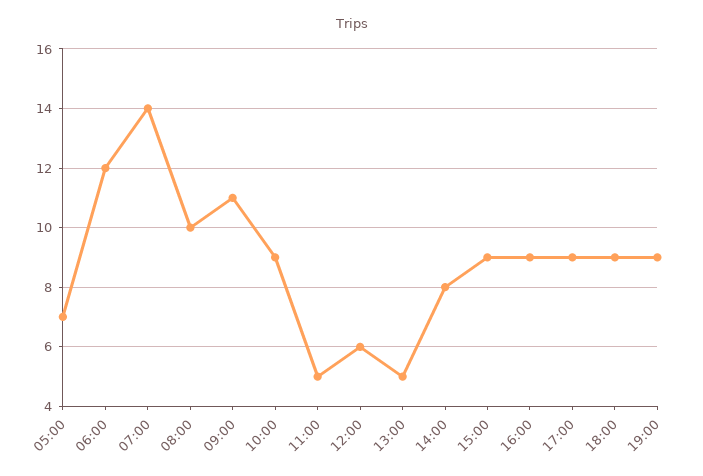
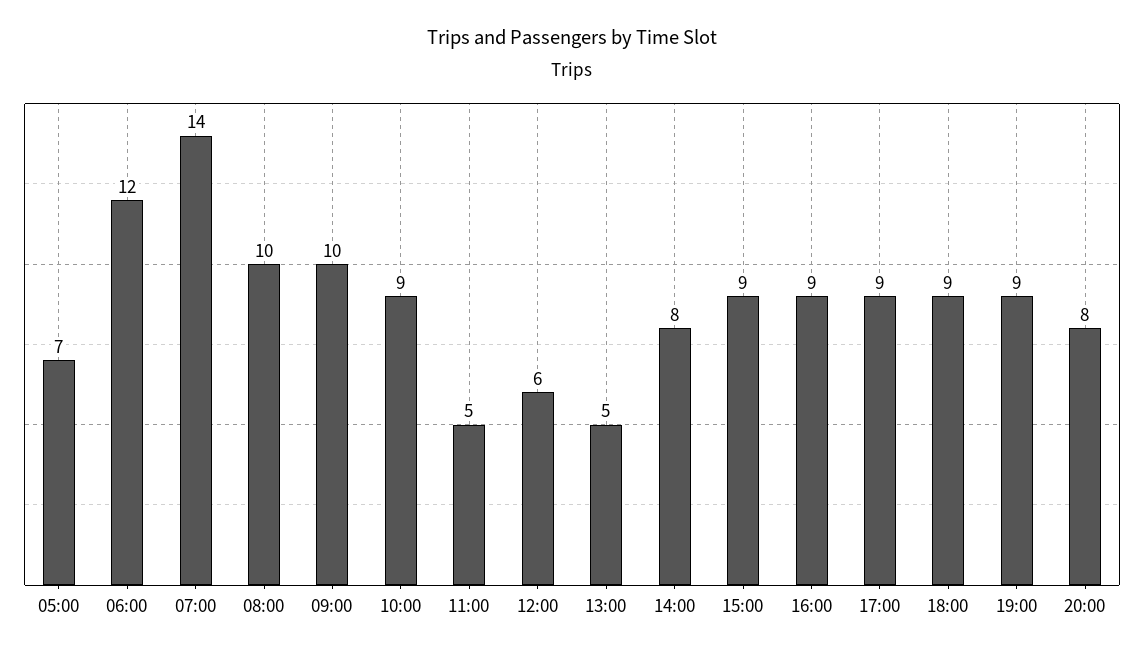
09:00: 11 -> 10
20:00: none -> 8

